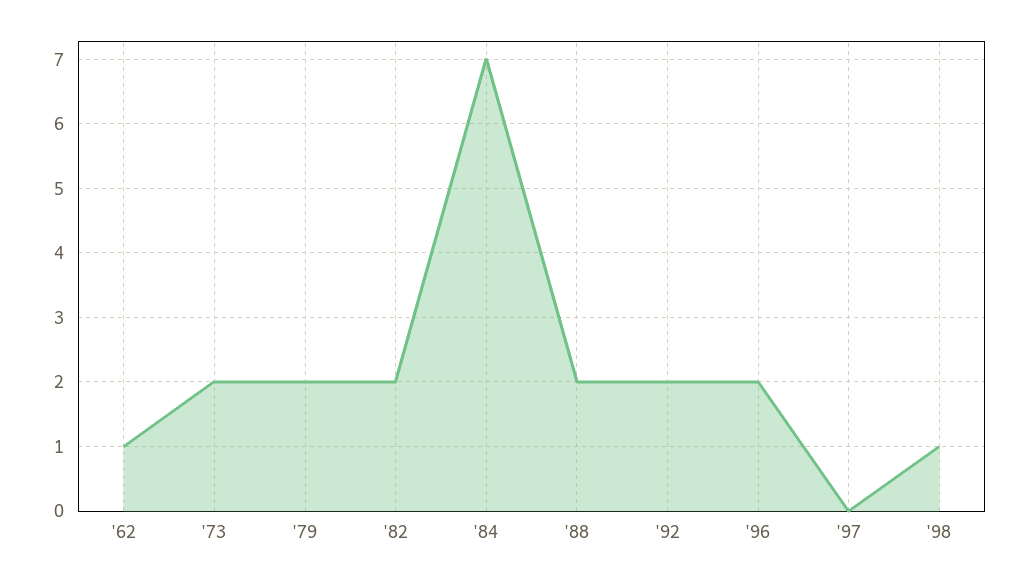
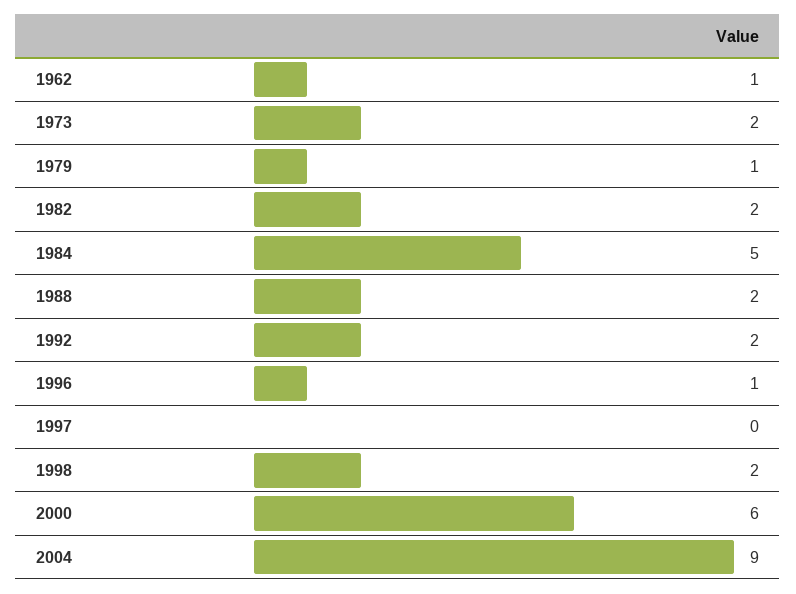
'79: 2 -> 1
'84: 7 -> 5
'96: 2 -> 1
'98: 1 -> 2
2000: none -> 6
2004: none -> 9

